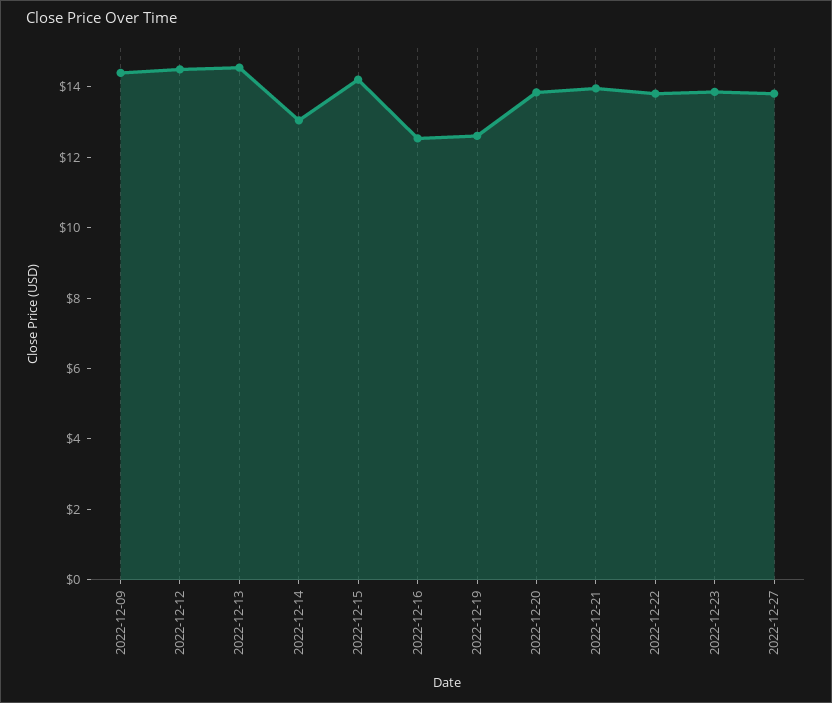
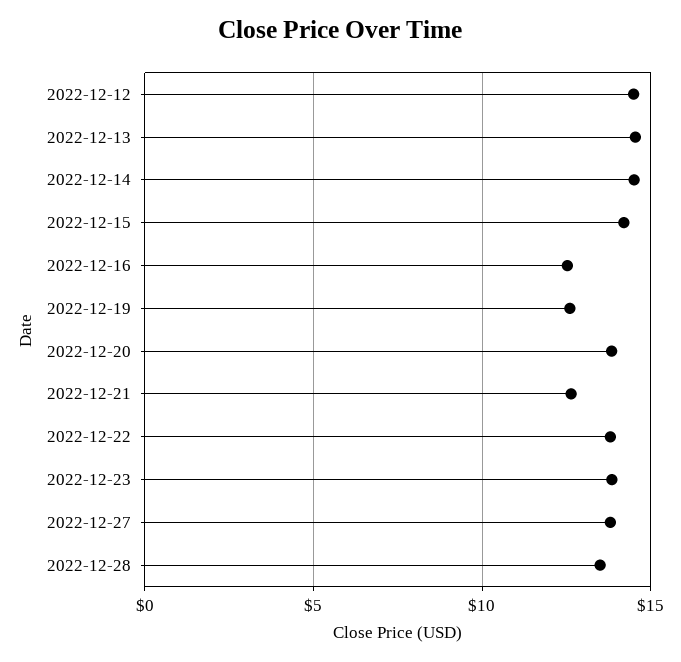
2022-12-09: 14.5 -> none
2022-12-14: 13 -> 14.5
2022-12-21: 14 -> 12.5
2022-12-28: none -> 13.5

